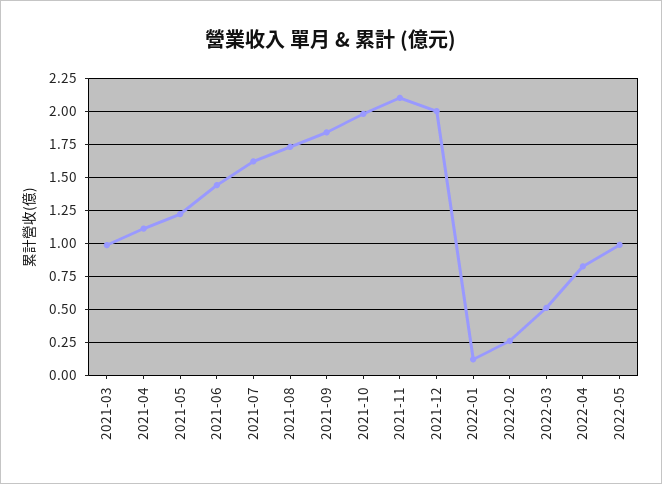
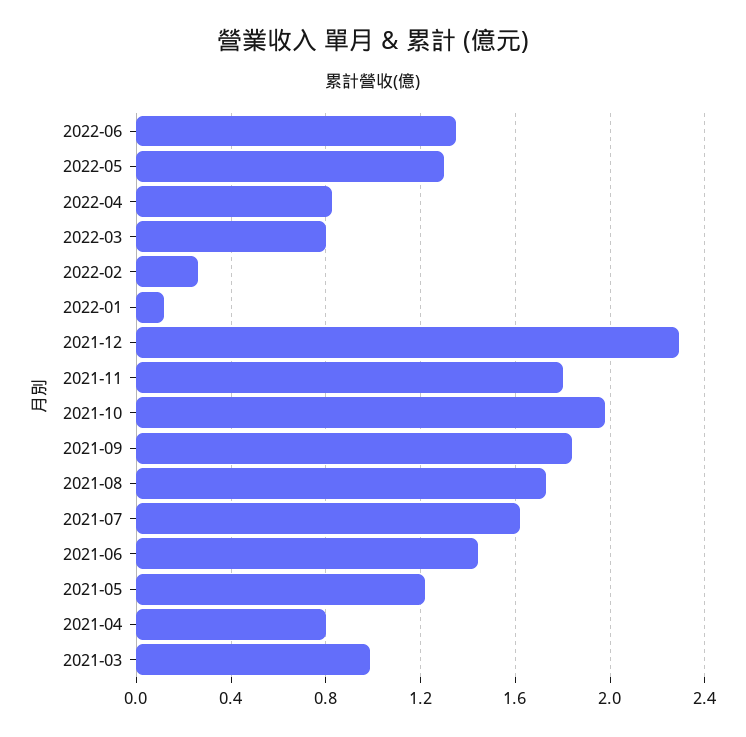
2021-04: 1.1 -> 0.8
2021-11: 2.1 -> 1.8
2021-12: 2 -> 2.3
2022-03: 0.5 -> 0.8
2022-05: 1 -> 1.3
2022-06: none -> 1.35

